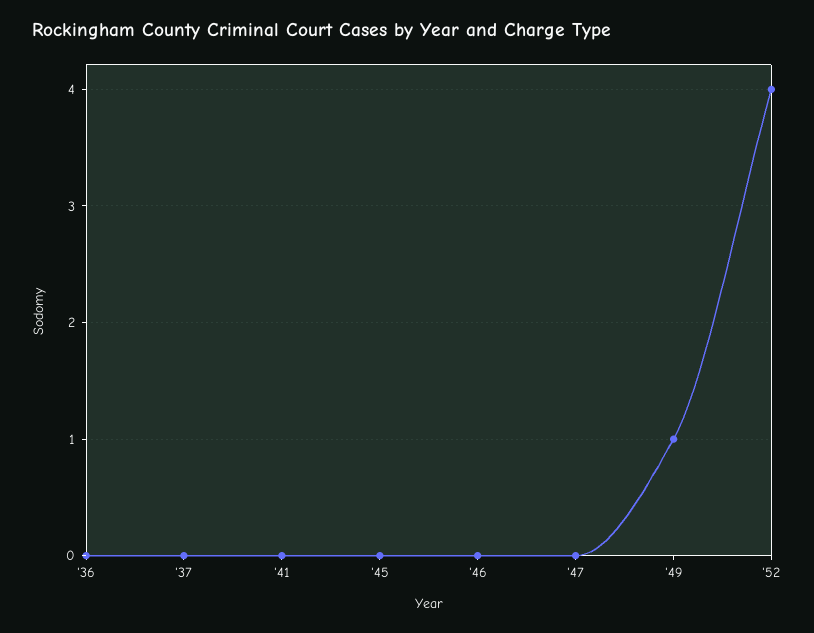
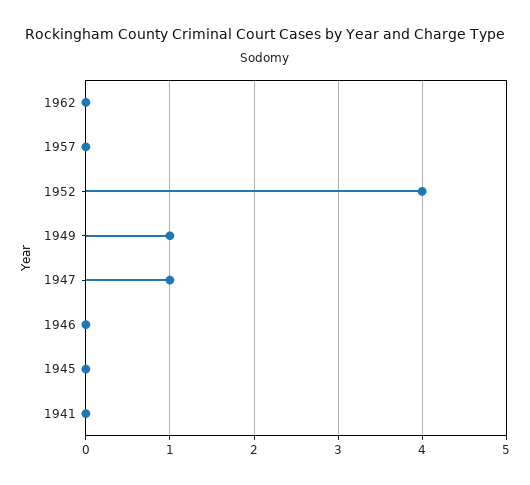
'36: 0 -> none
'37: 0 -> none
'47: 0 -> 1
1962: none -> 0
1957: none -> 0

